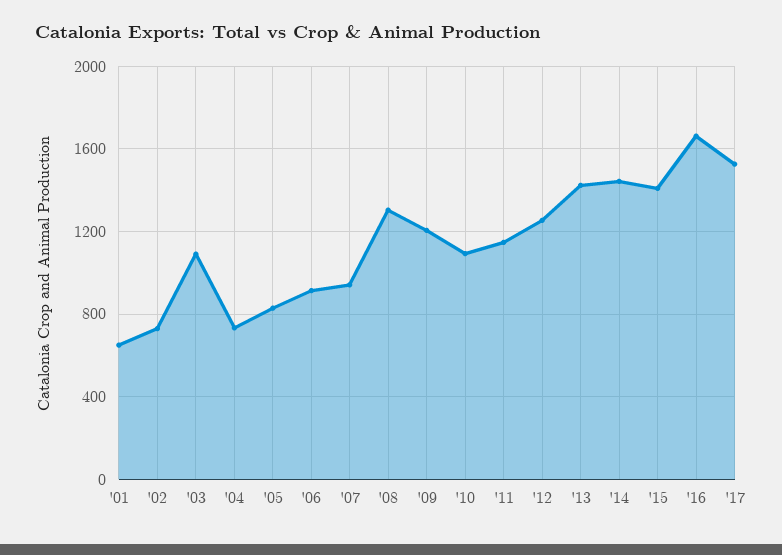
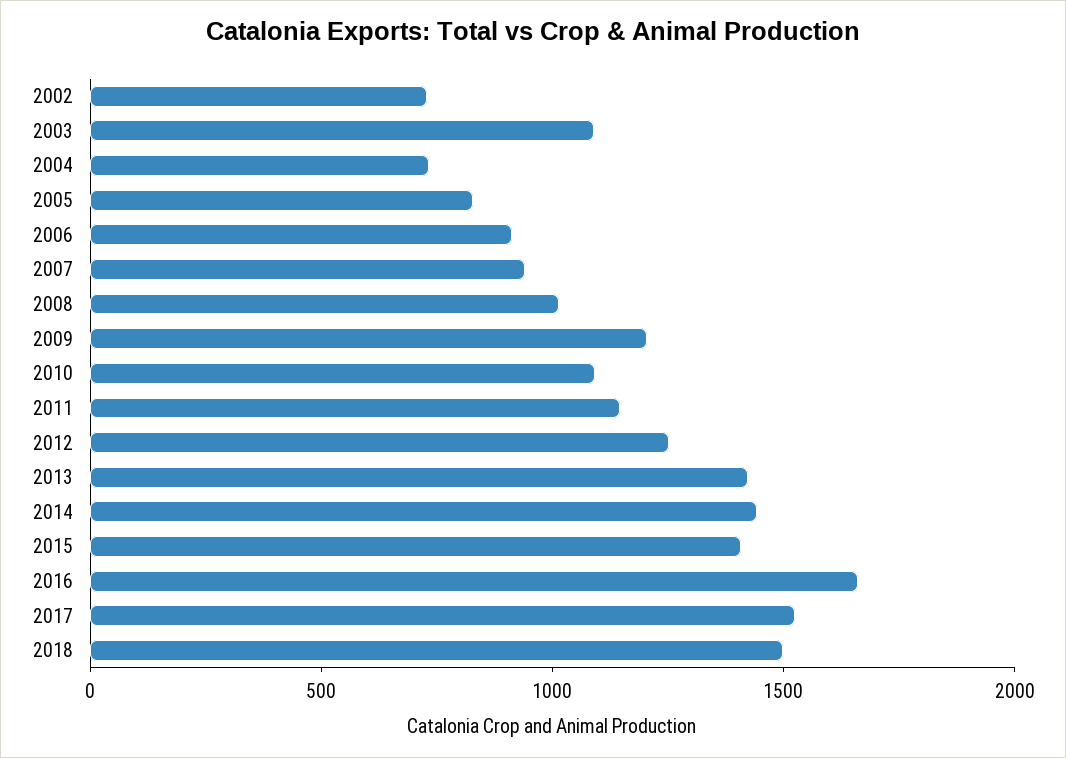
'01: 650 -> none
'08: 1300 -> 1000
2018: none -> 1500

